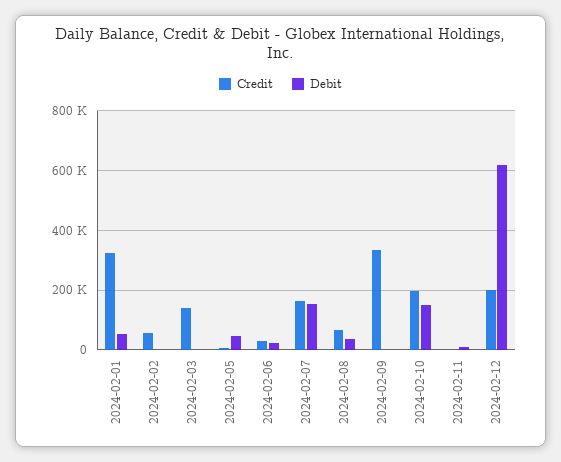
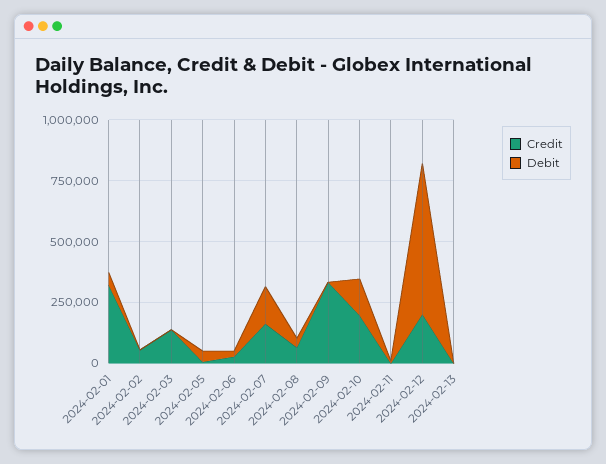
Credit, 2024-02-13: none -> 0
Debit, 2024-02-13: none -> 0

